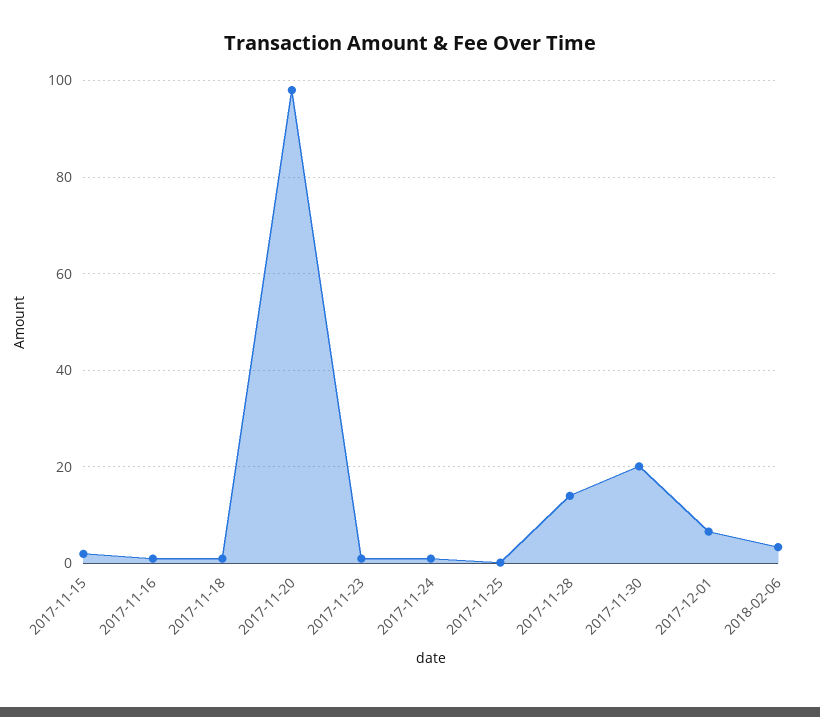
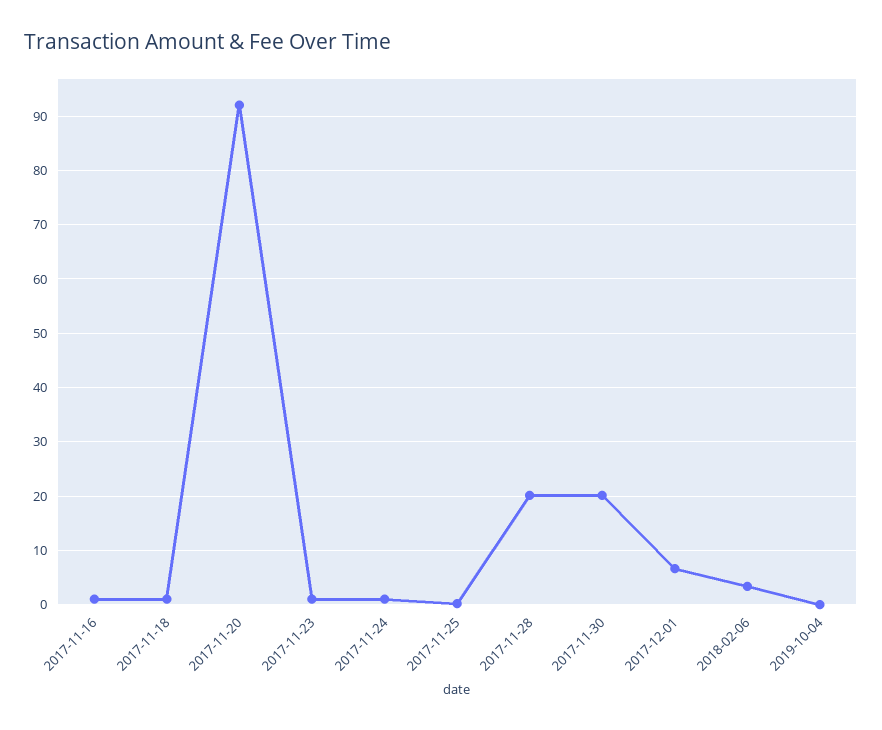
2017-11-15: 2 -> none
2017-11-20: 98 -> 92
2017-11-28: 14 -> 20
2019-10-04: none -> 0

